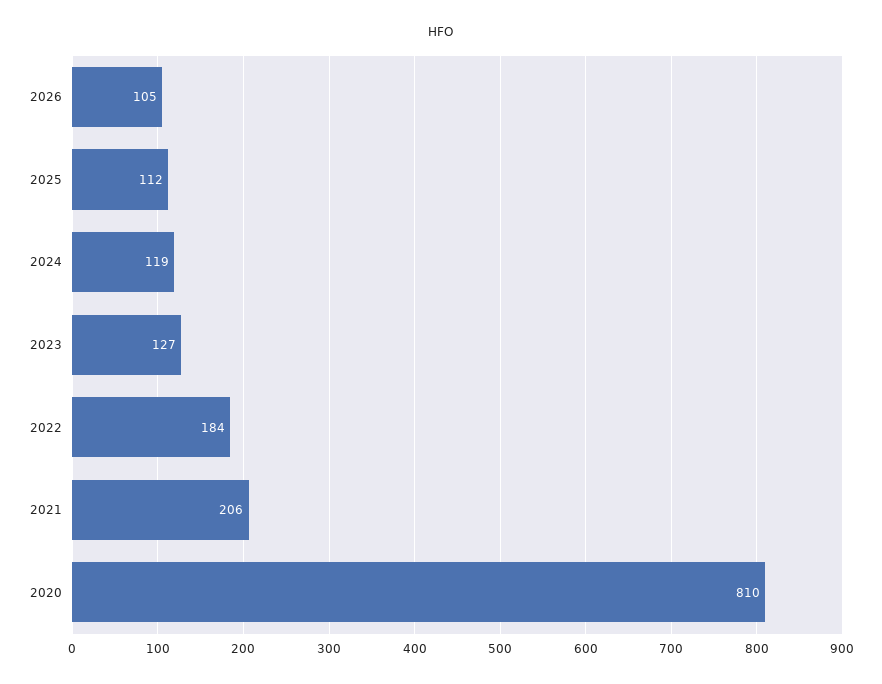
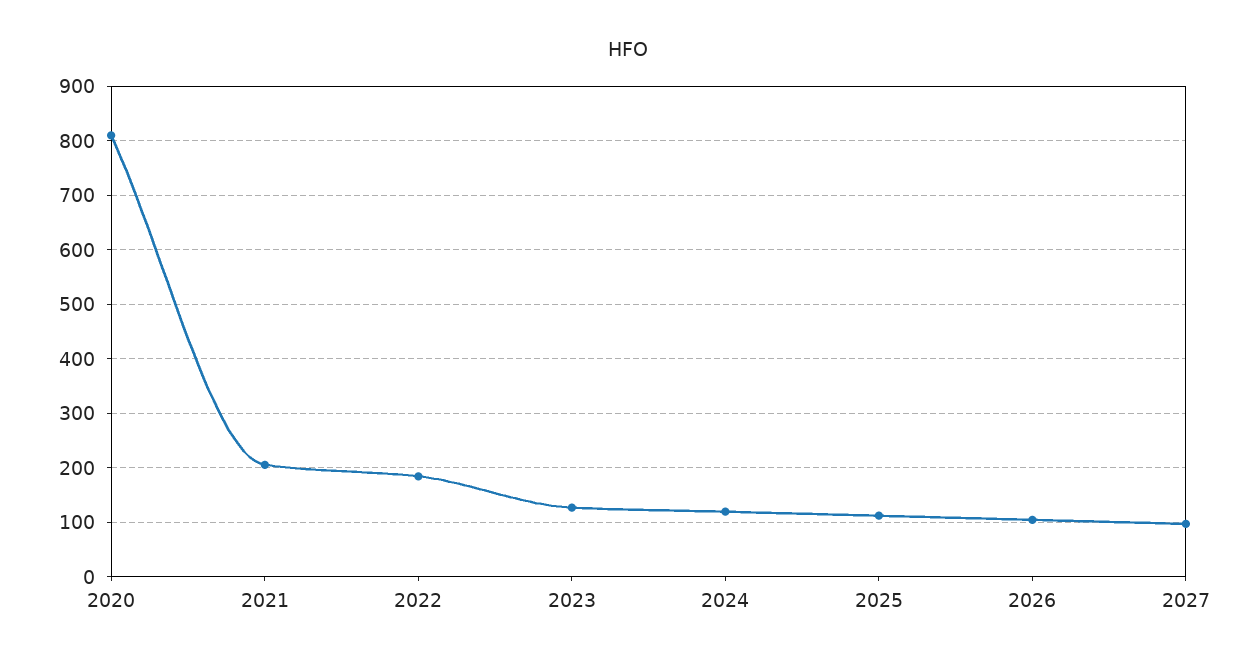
2027: none -> 100

